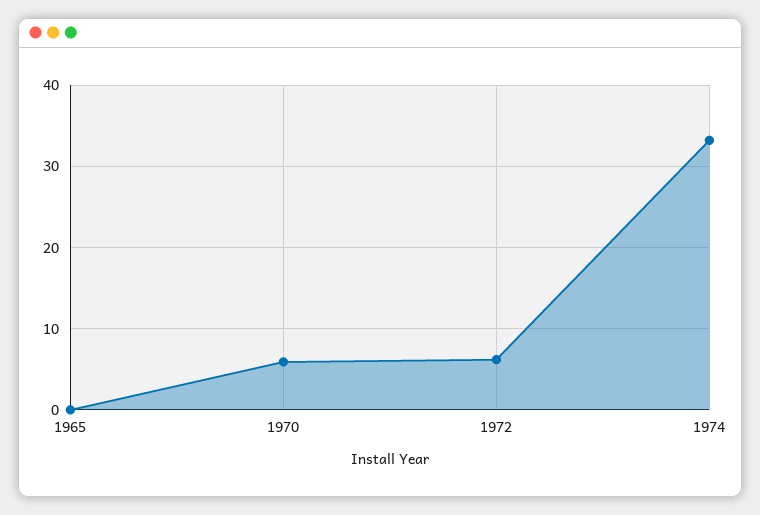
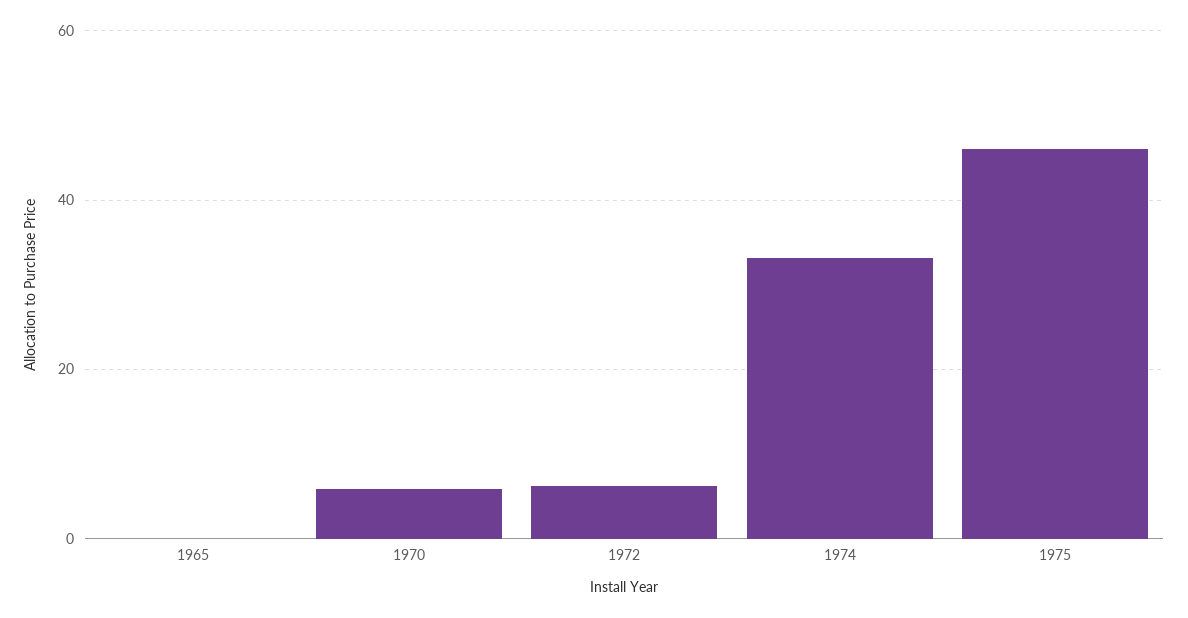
1975: none -> 46

